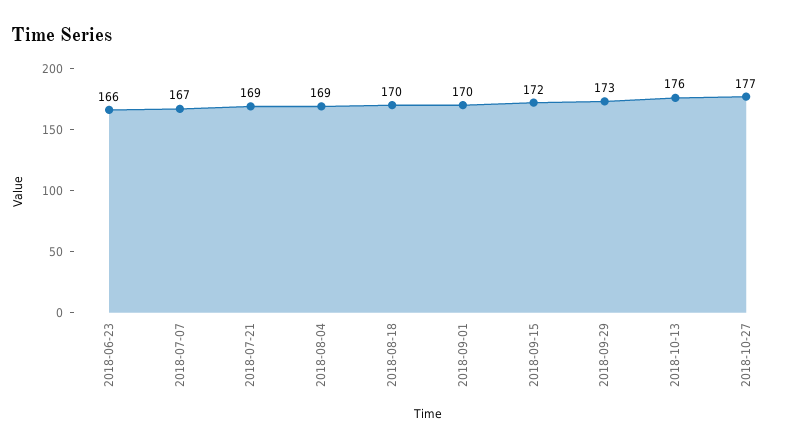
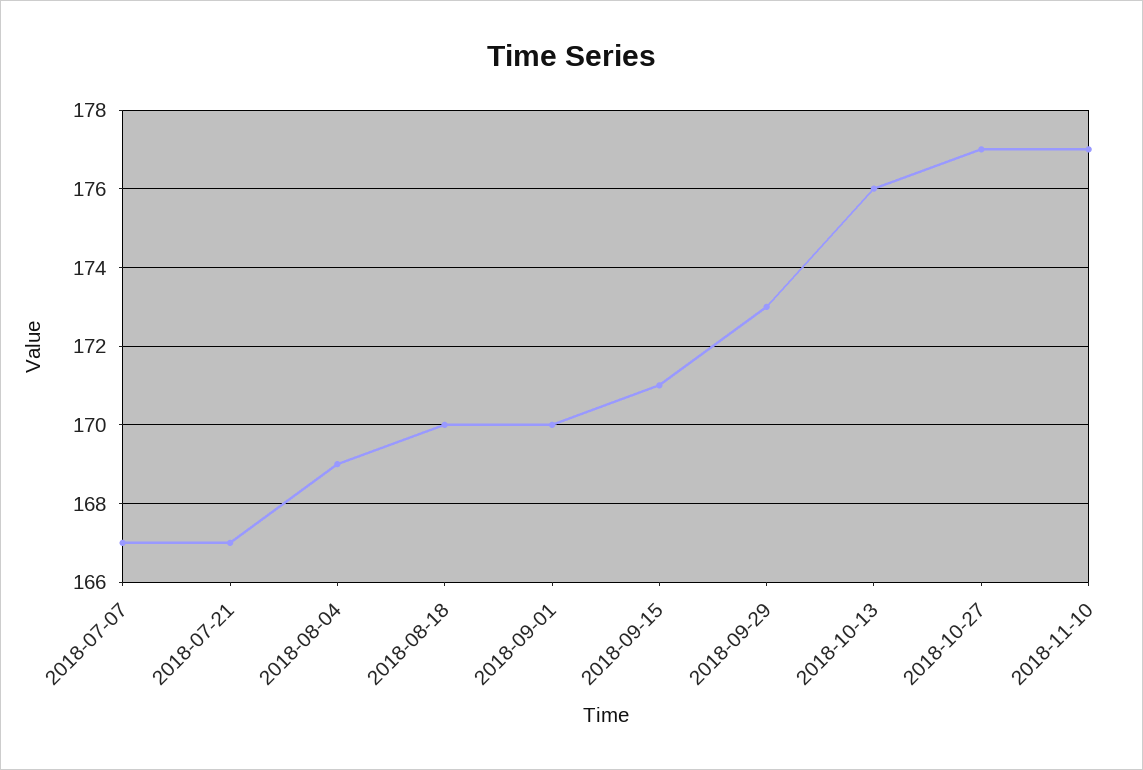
2018-06-23: 166 -> none
2018-07-21: 169 -> 167
2018-09-15: 172 -> 171
2018-11-10: none -> 177

